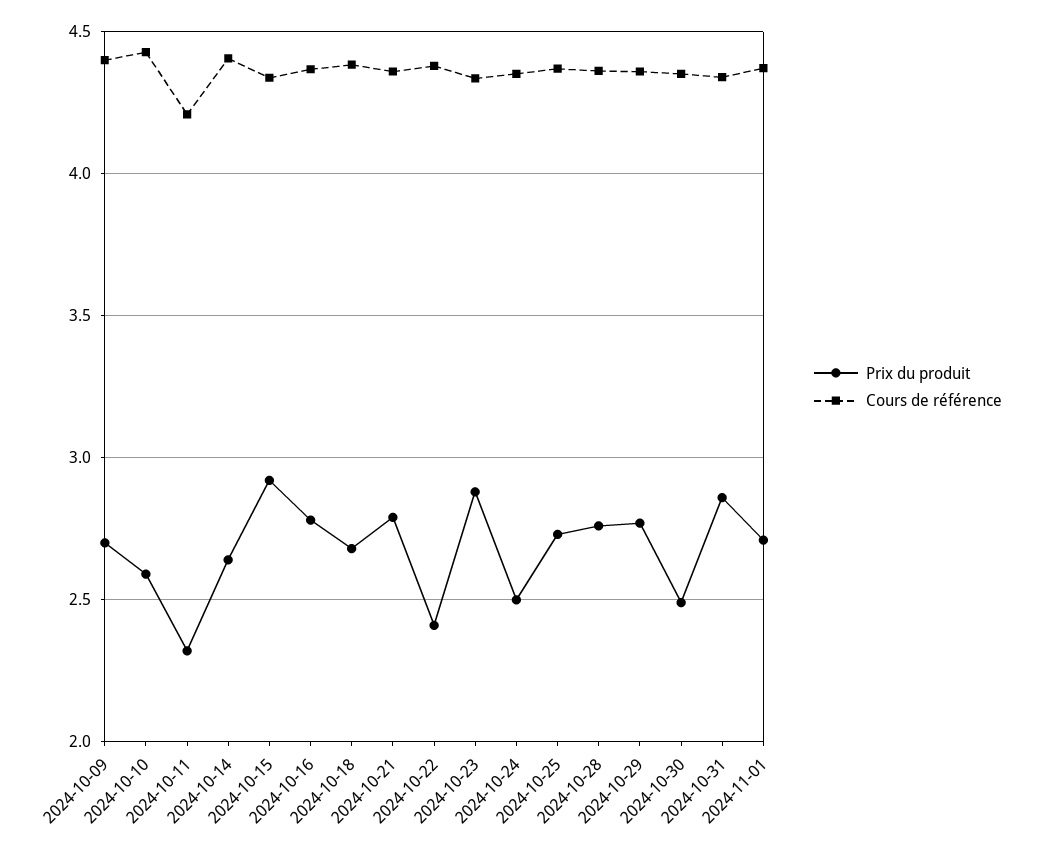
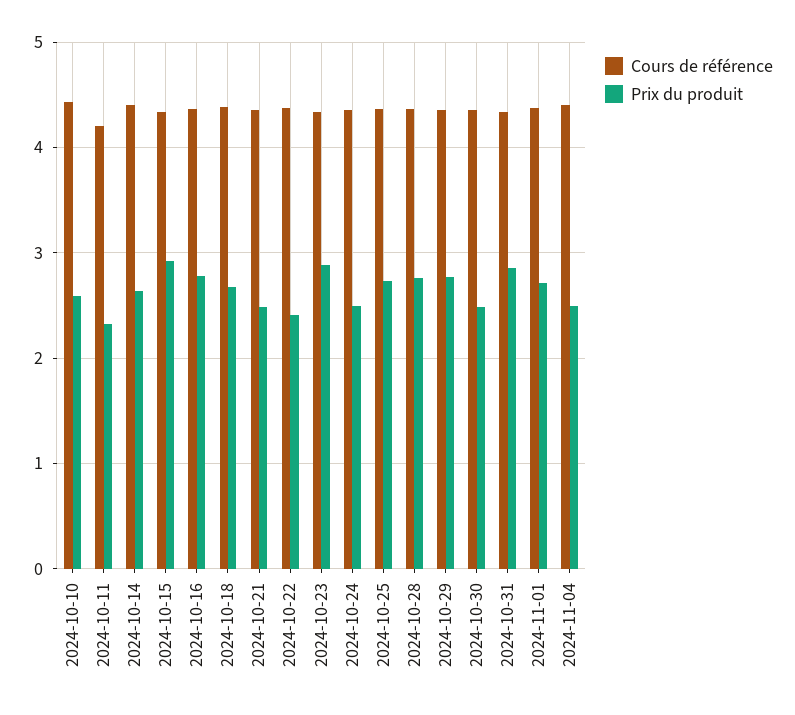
Prix du produit, 2024-10-09: 2.7 -> none
Cours de référence, 2024-10-09: 4.4 -> none
Prix du produit, 2024-10-21: 2.8 -> 2.5
Cours de référence, 2024-11-04: none -> 4.4
Prix du produit, 2024-11-04: none -> 2.5

